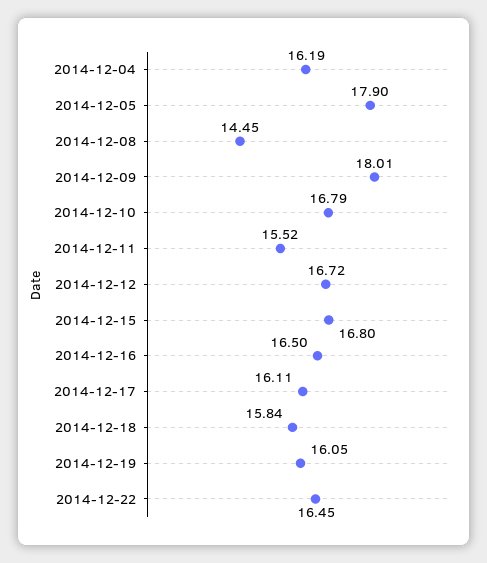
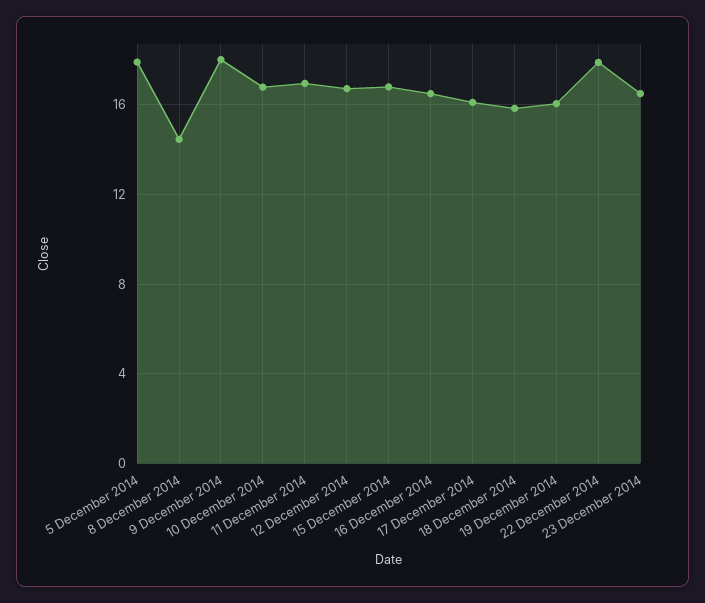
2014-12-04: 16.19 -> none
2014-12-11: 15.52 -> 17
2014-12-22: 16.45 -> 18
23 December 2014: none -> 16.5

